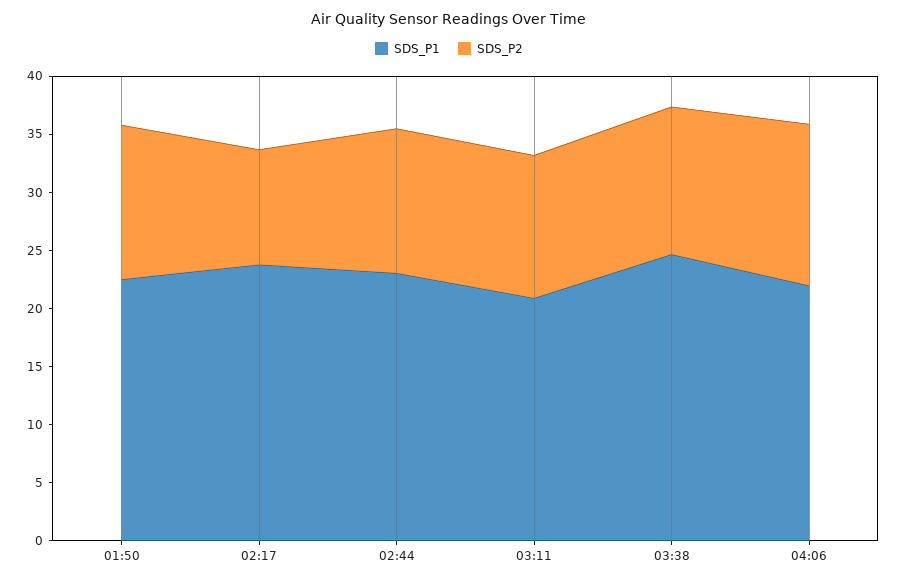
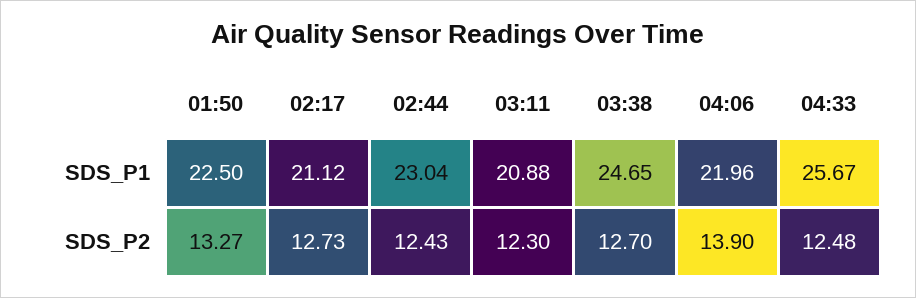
SDS_P1, 02:17: 24 -> 21.12
SDS_P2, 02:17: 10 -> 12.73
SDS_P1, 04:33: none -> 25.67
SDS_P2, 04:33: none -> 12.48

